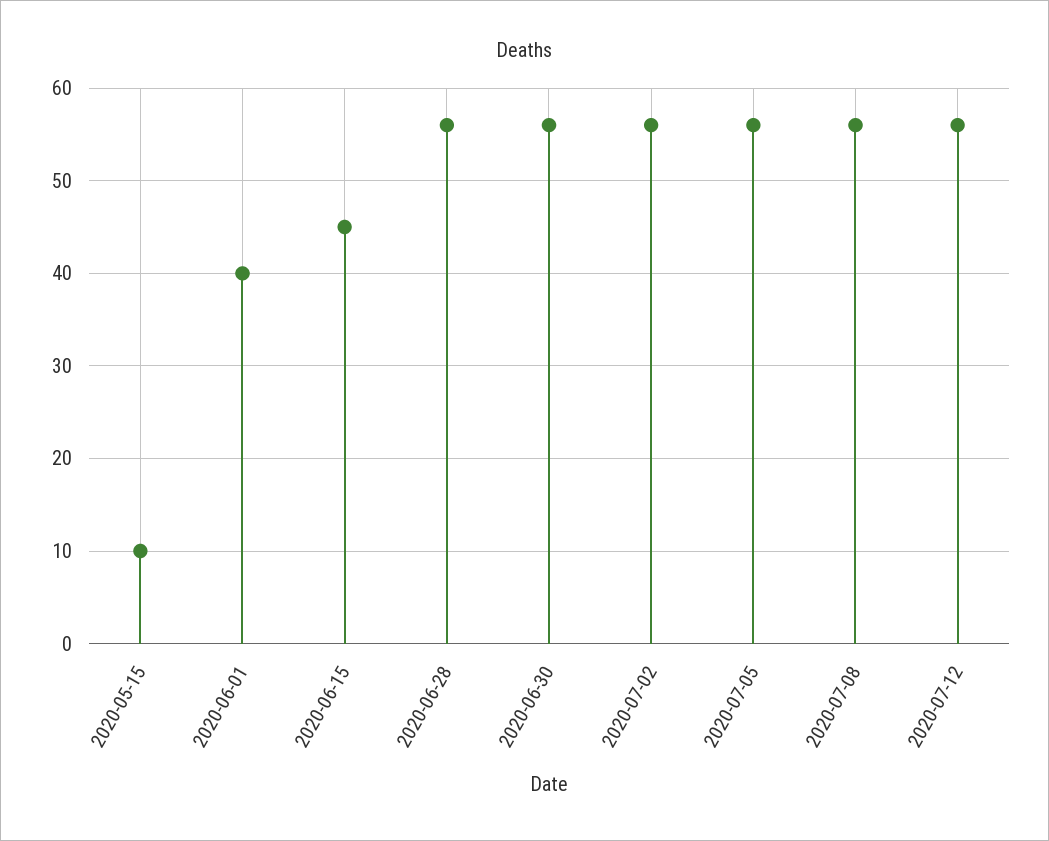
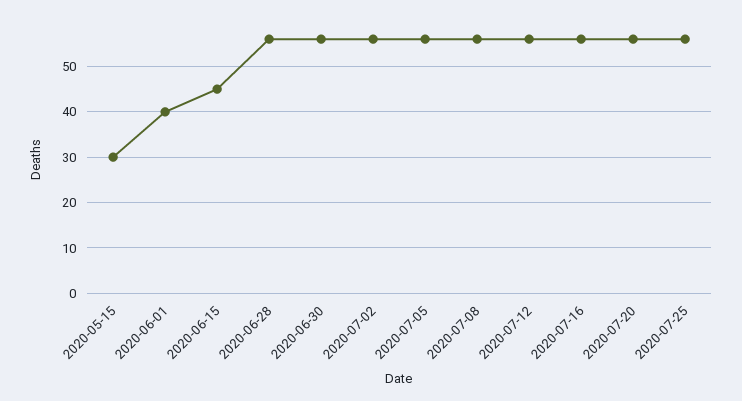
2020-05-15: 10 -> 30
2020-07-16: none -> 55
2020-07-20: none -> 55
2020-07-25: none -> 55

